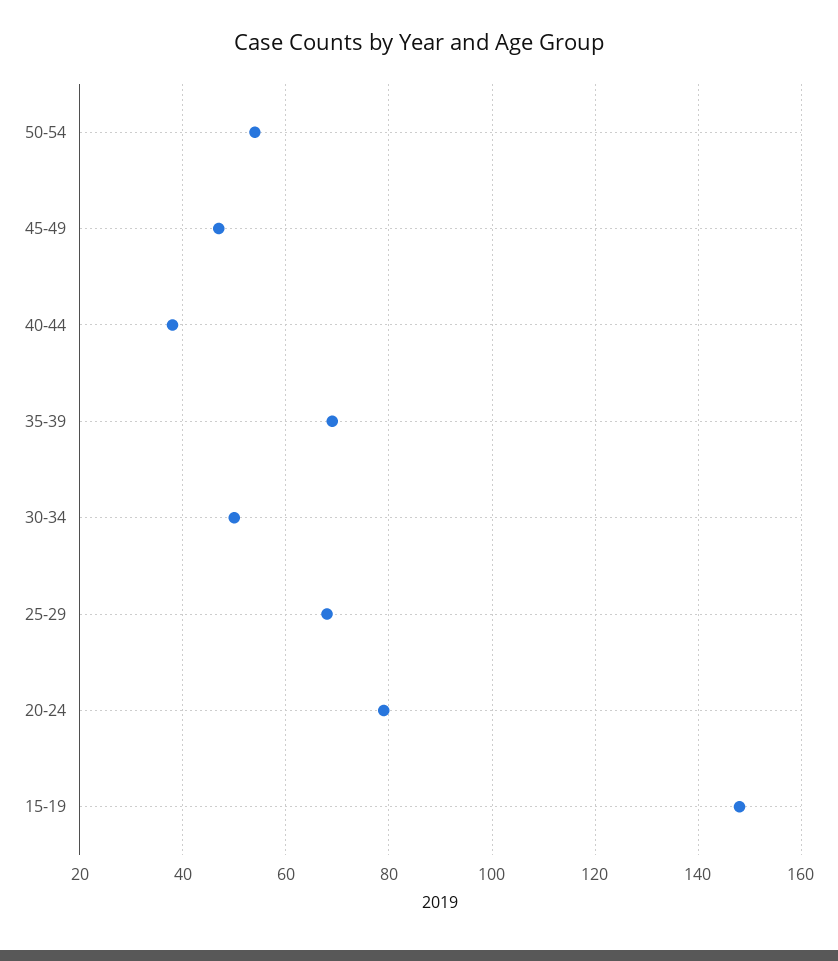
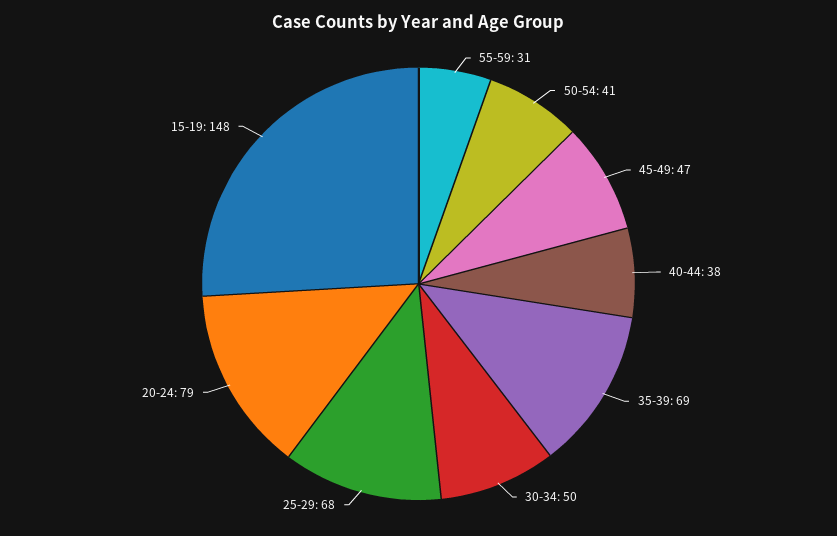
50-54: 55 -> 41
55-59: none -> 31

